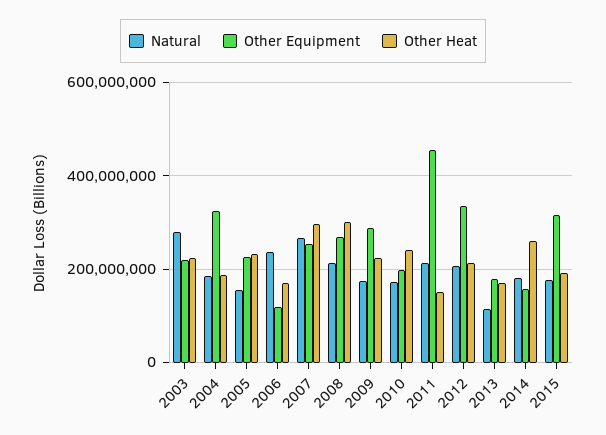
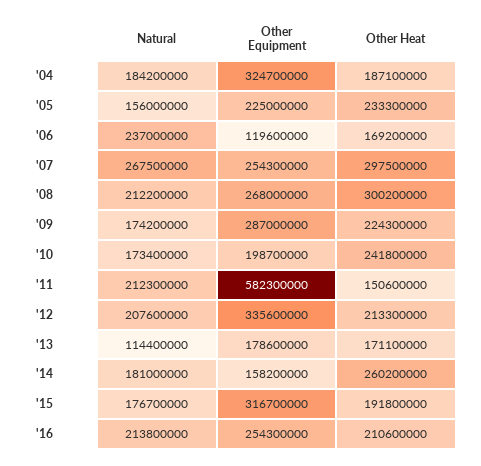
Natural, 2003: 280000000 -> none
Other Equipment, 2003: 220000000 -> none
Other Heat, 2003: 220000000 -> none
Other Equipment, 2011: 460000000 -> 582300000
Natural, '16: none -> 213800000
Other Equipment, '16: none -> 254300000
Other Heat, '16: none -> 210600000

